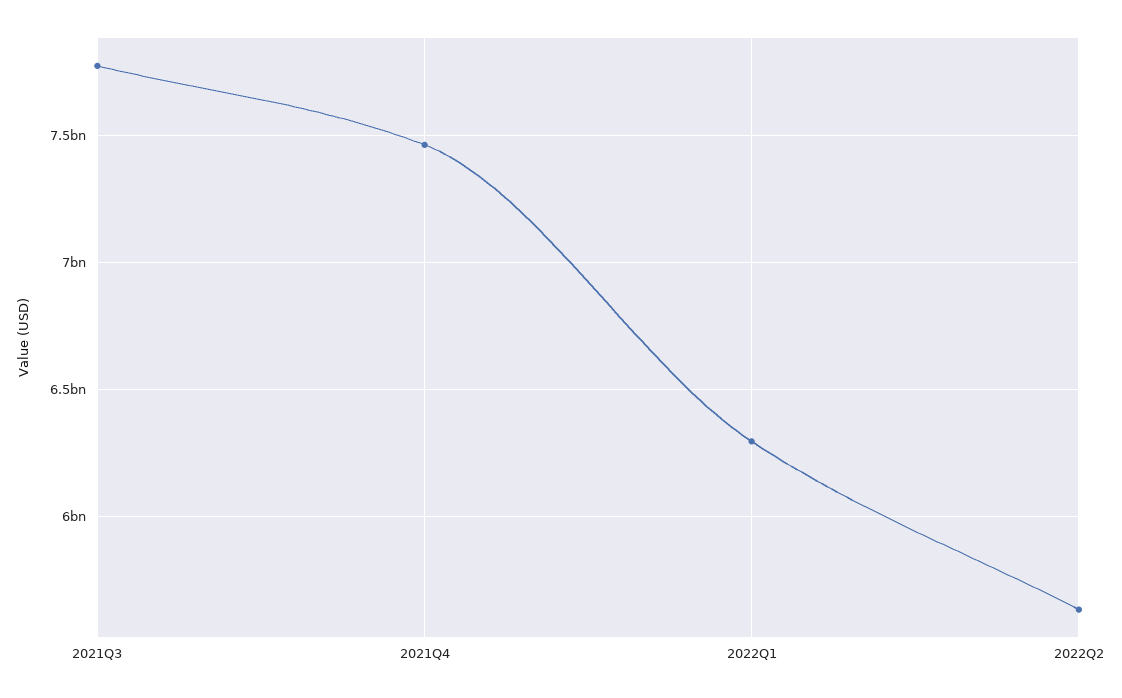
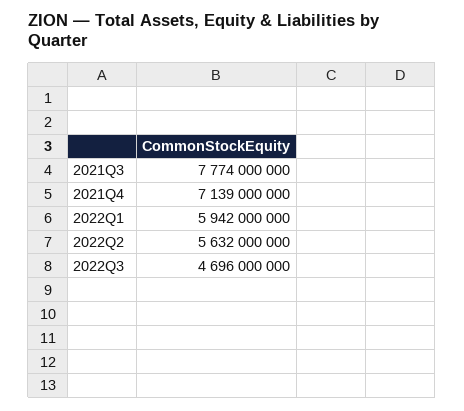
2021Q4: 7450000000 -> 7139000000
2022Q1: 6300000000 -> 5942000000
2022Q3: none -> 4696000000

